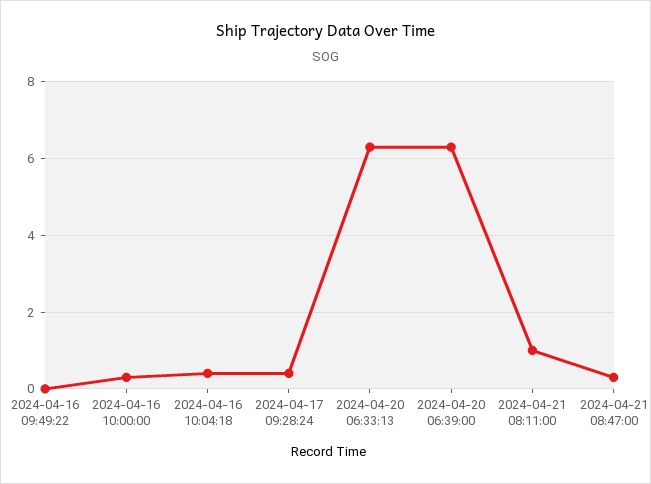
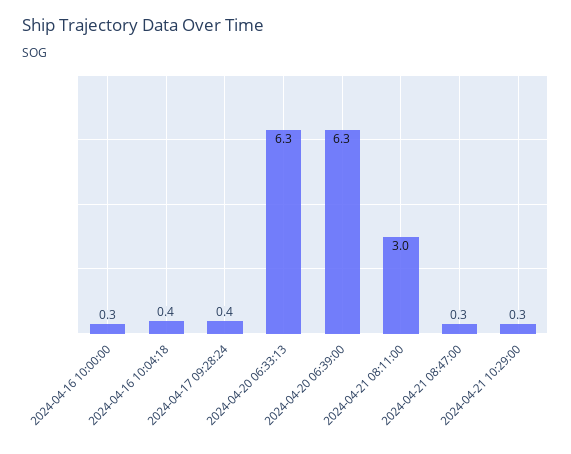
2024-04-16 09:49:22: 0 -> none
2024-04-21 08:11:00: 1 -> 3
2024-04-21 10:29:00: none -> 0.3

